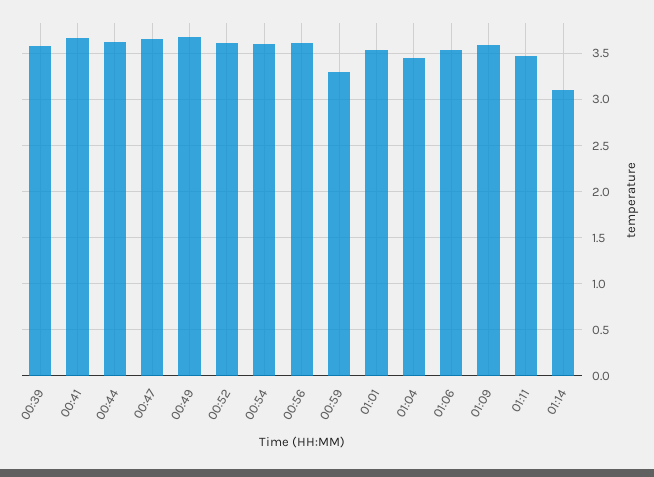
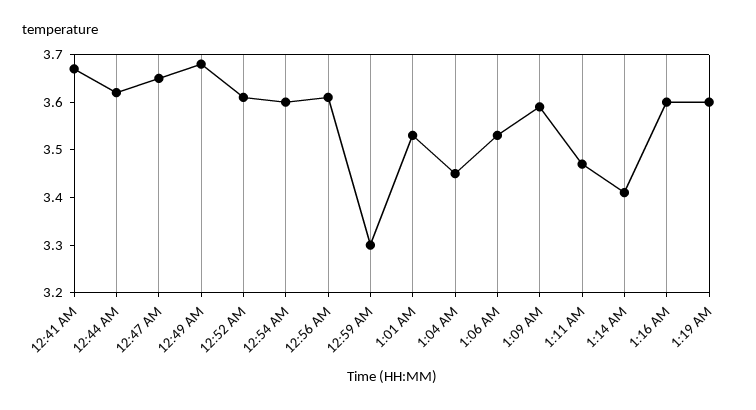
00:39: 3.6 -> none
01:14: 3.1 -> 3.4
1:16 AM: none -> 3.6
1:19 AM: none -> 3.6

